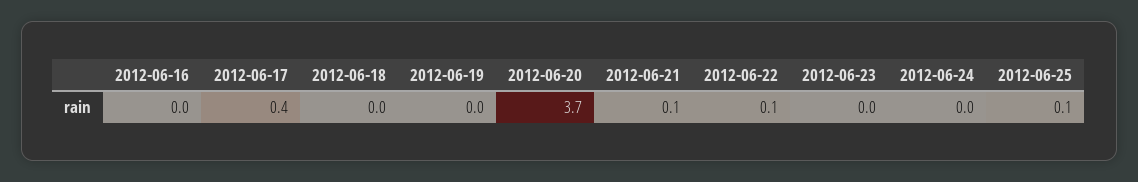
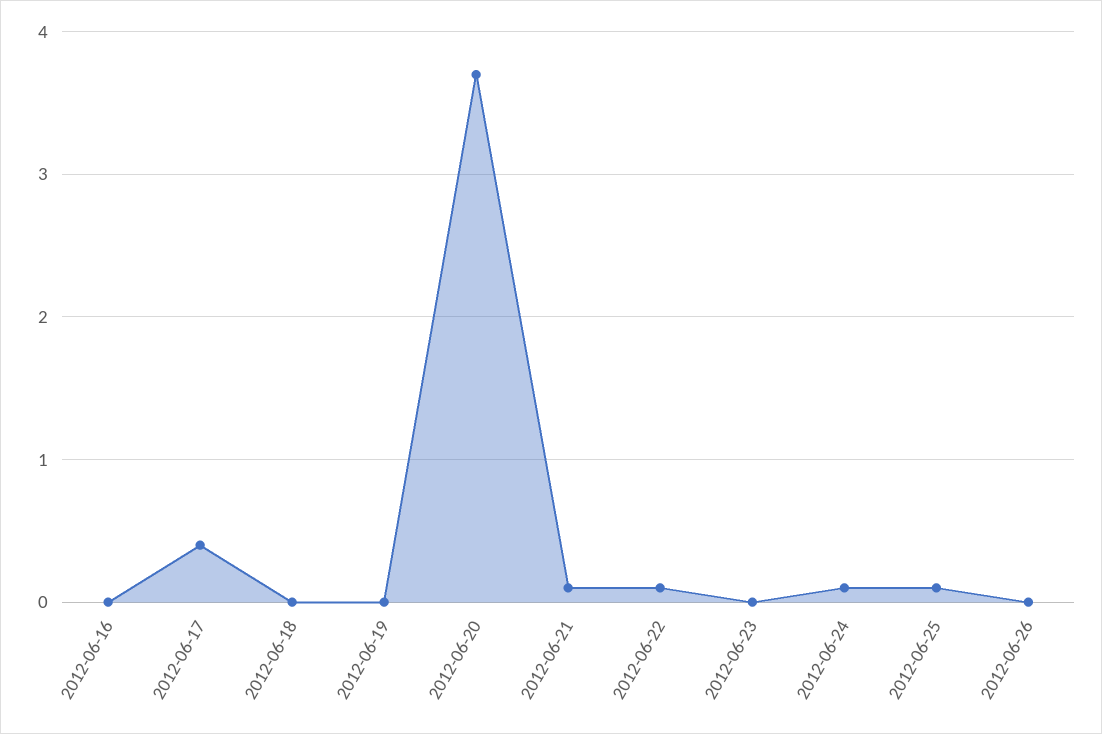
2012-06-24: 0 -> 0.1
2012-06-26: none -> 0

